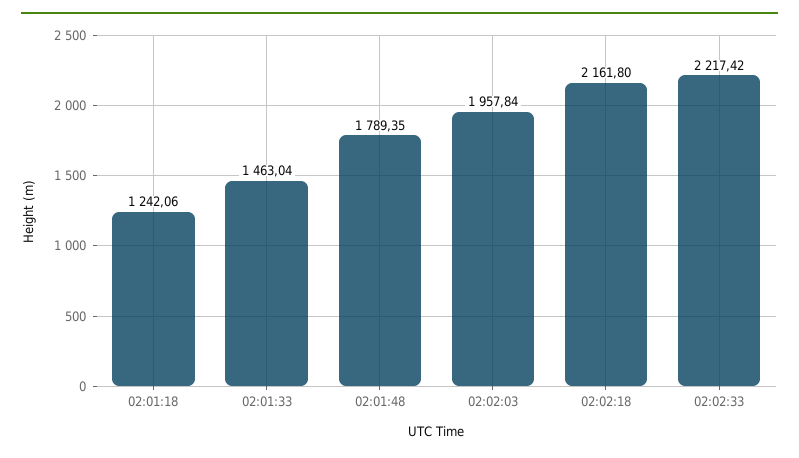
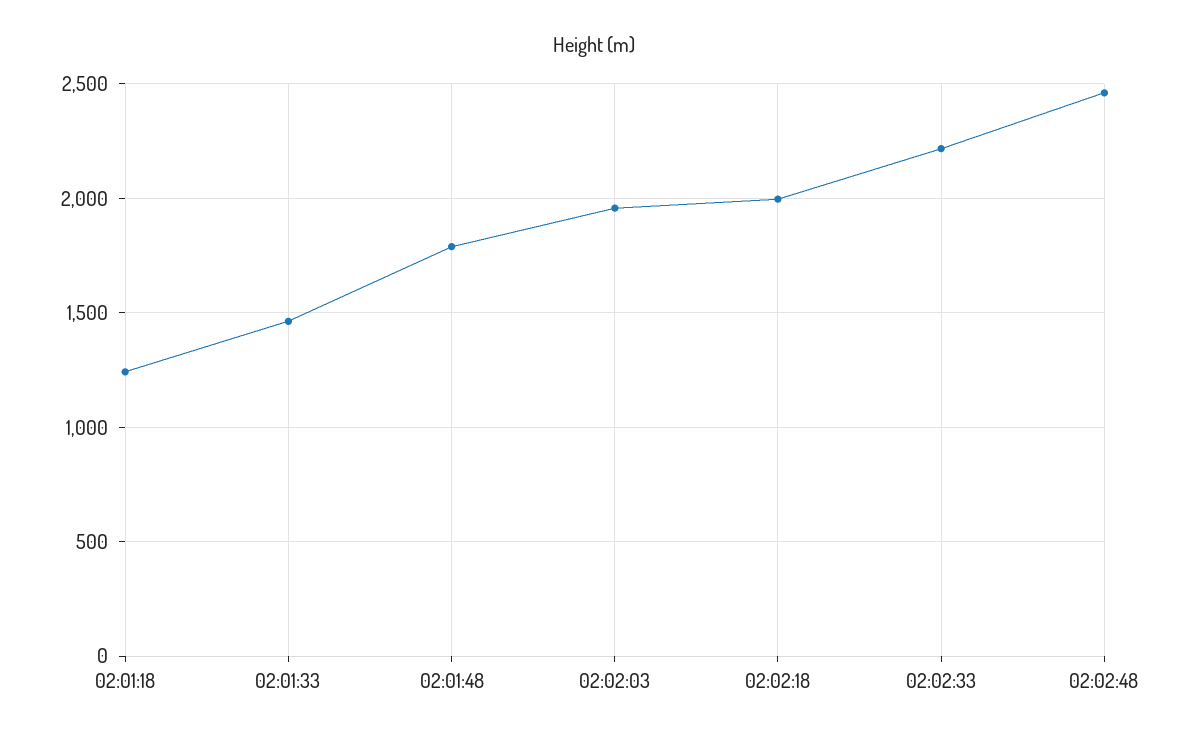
02:02:18: 2161.8 -> 2000
02:02:48: none -> 2450

